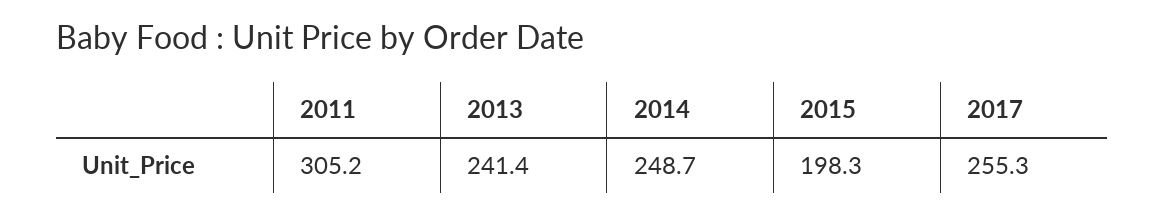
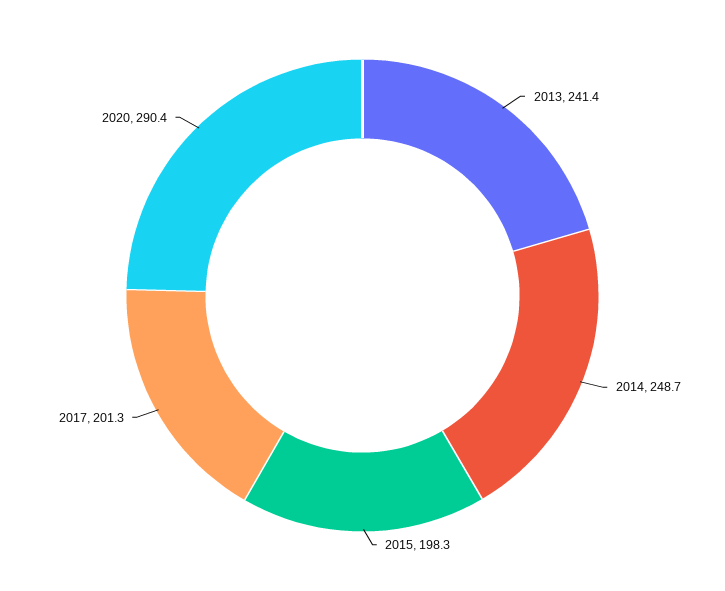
2011: 305.2 -> none
2017: 255.3 -> 201.3
2020: none -> 290.4

